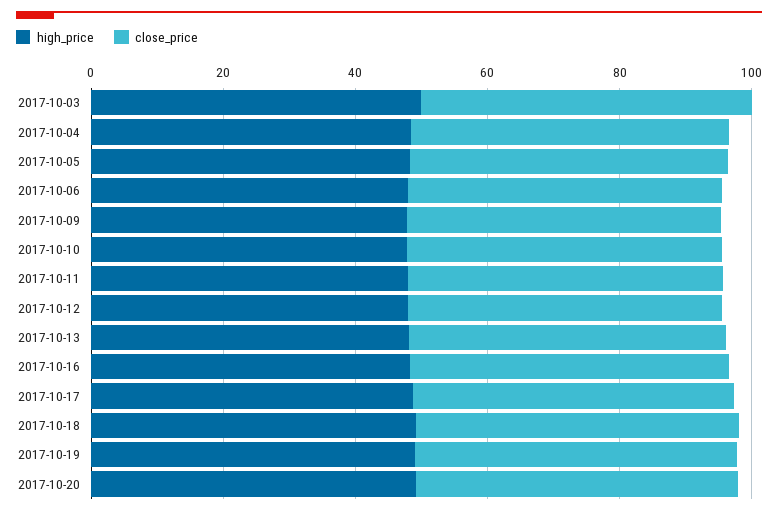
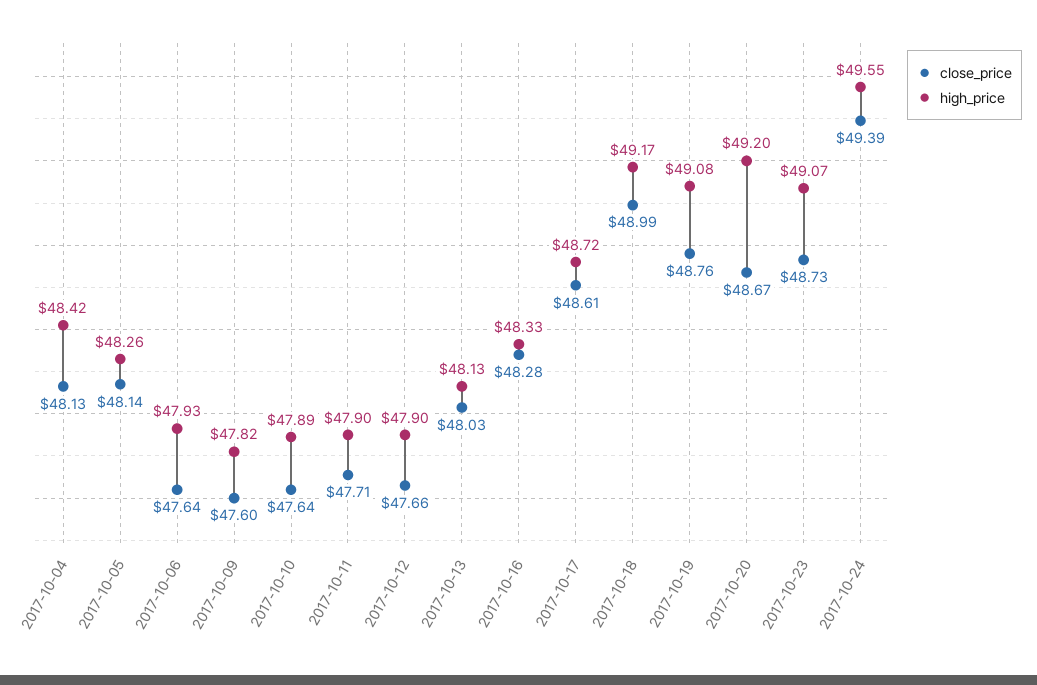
high_price, 2017-10-03: 50 -> none
close_price, 2017-10-03: 50 -> none
close_price, 2017-10-23: none -> 48.73
high_price, 2017-10-23: none -> 49.07
close_price, 2017-10-24: none -> 49.39
high_price, 2017-10-24: none -> 49.55

